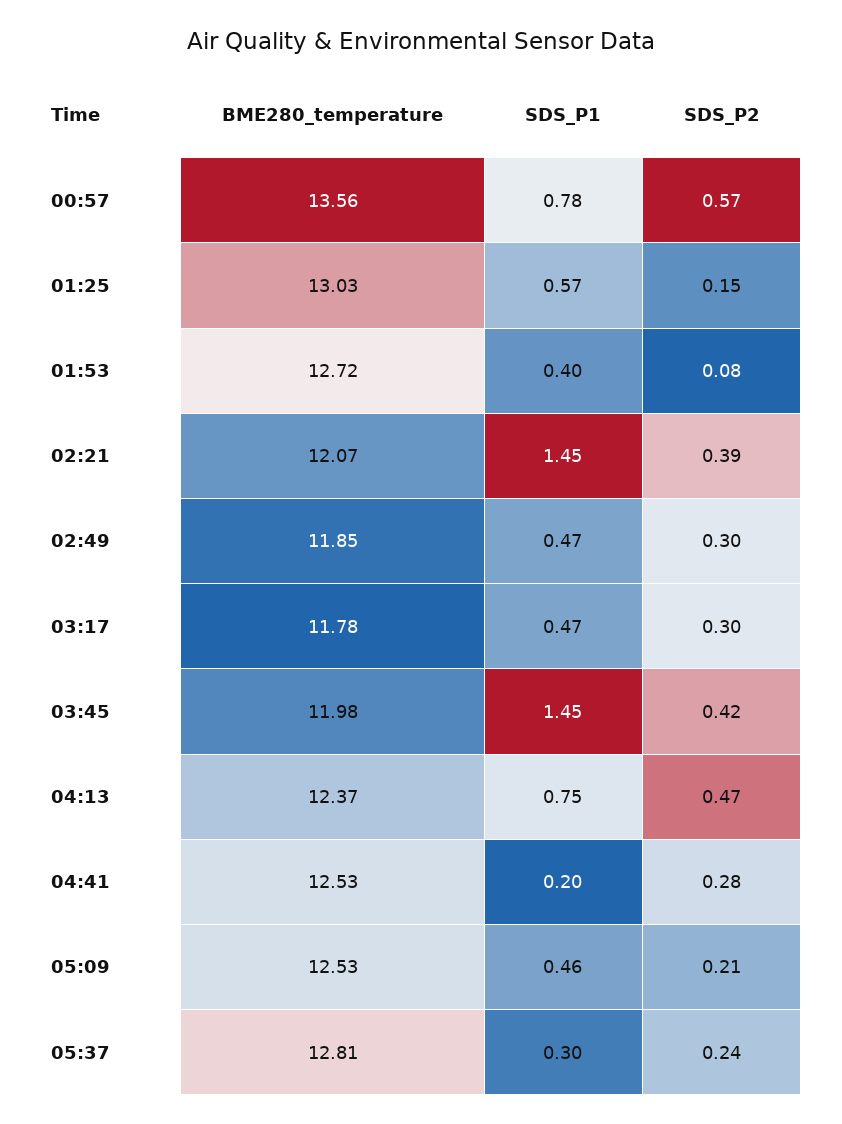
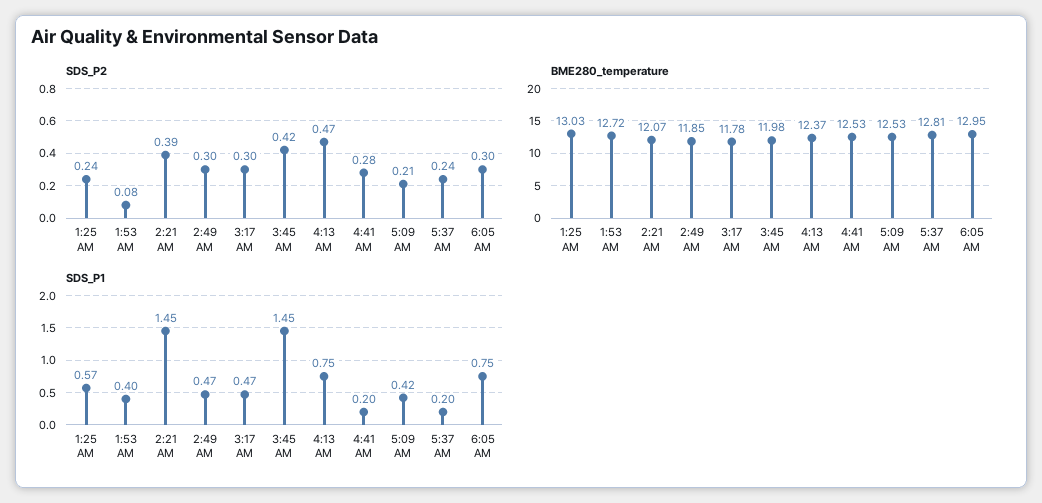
BME280_temperature, 00:57: 13.56 -> none
SDS_P1, 00:57: 0.78 -> none
SDS_P2, 00:57: 0.57 -> none
SDS_P2, 01:25: 0.15 -> 0.24
SDS_P1, 05:09: 0.46 -> 0.42
SDS_P1, 05:37: 0.3 -> 0.2
SDS_P2, 6:05 AM: none -> 0.3
BME280_temperature, 6:05 AM: none -> 12.95
SDS_P1, 6:05 AM: none -> 0.75

